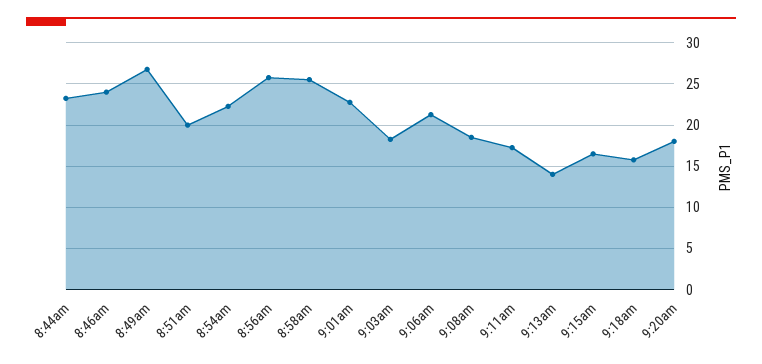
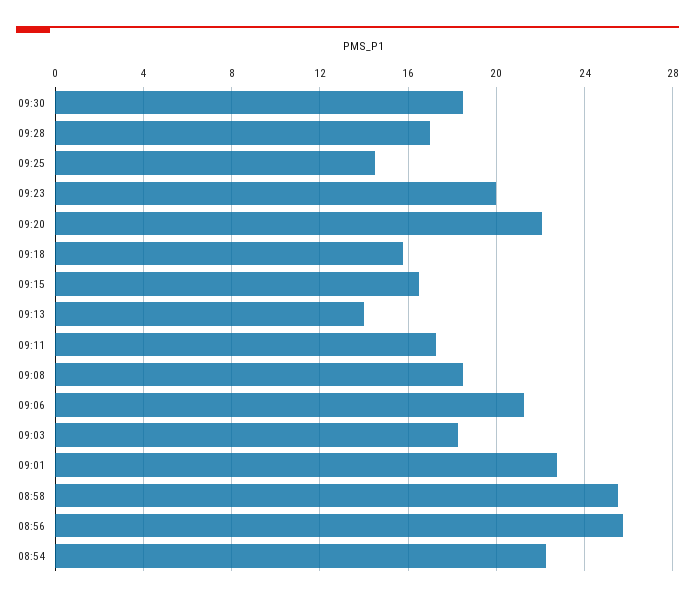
8:44am: 23 -> none
8:46am: 24 -> none
8:49am: 27 -> none
8:51am: 20 -> none
9:20am: 18 -> 22
09:30: none -> 18.5
09:28: none -> 17
09:25: none -> 14.5
09:23: none -> 20

